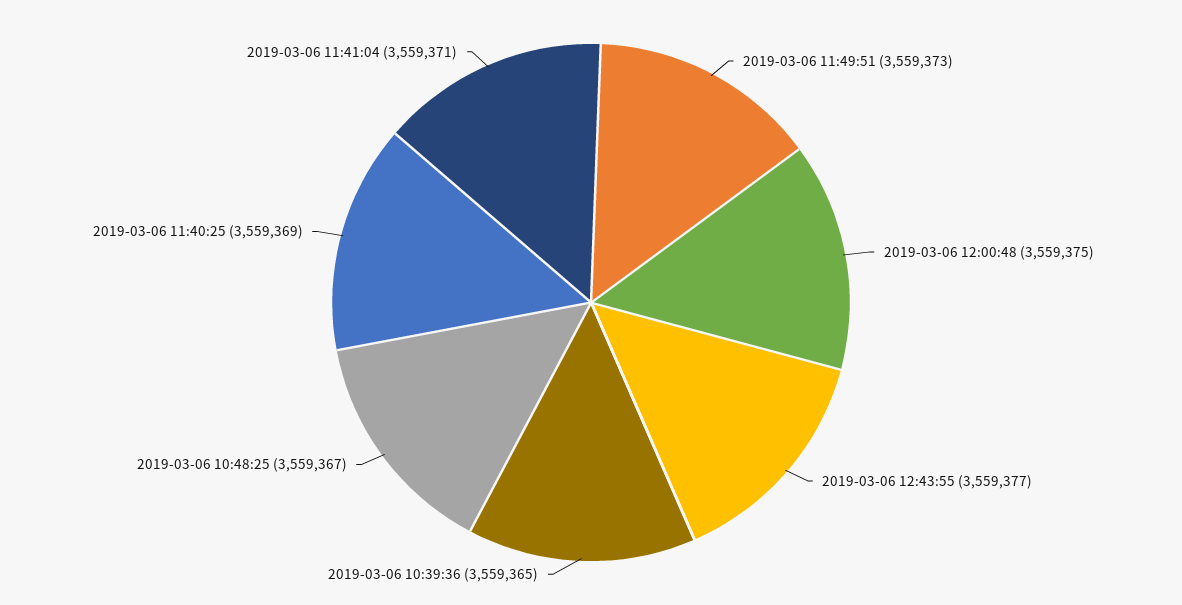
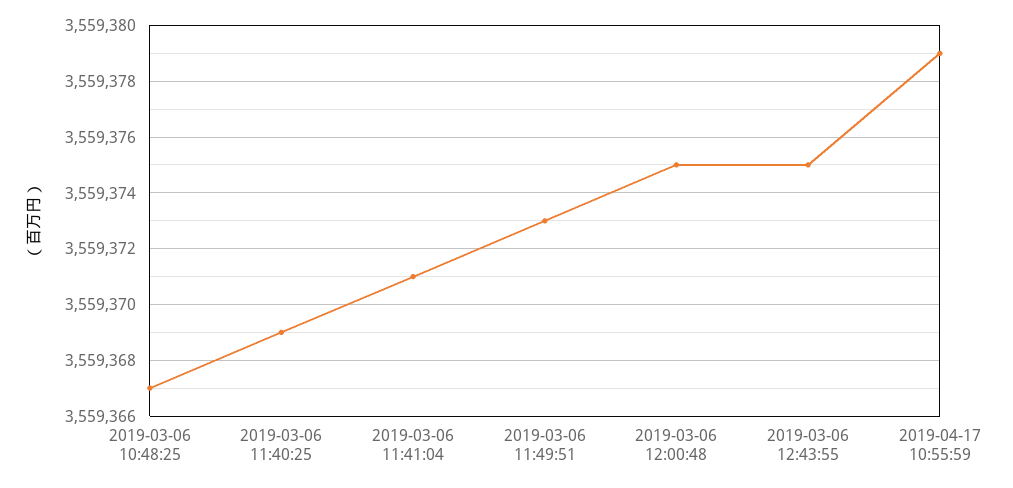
2019-03-06 12:43:55: 3559377 -> 3559375
2019-03-06 10:39:36: 3559365 -> none
2019-04-17 10:55:59: none -> 3559379

